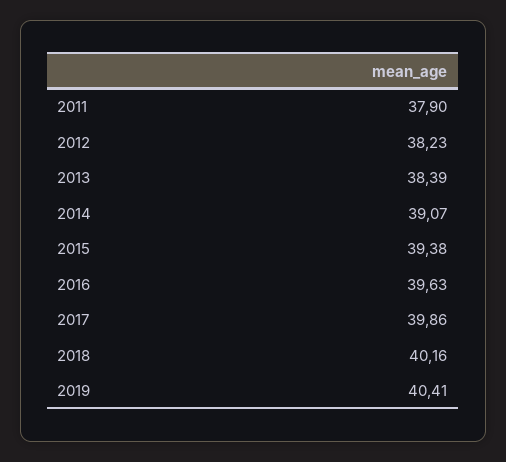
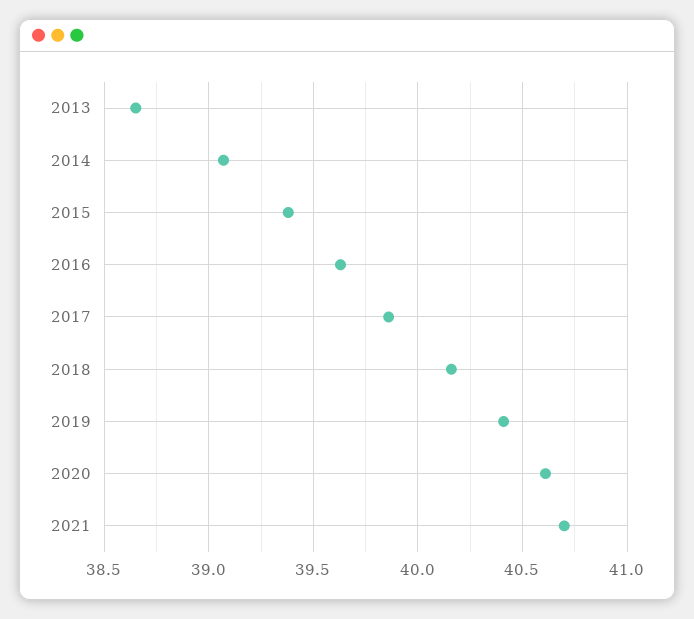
2011: 37.9 -> none
2012: 38.23 -> none
2013: 38.39 -> 38.65
2020: none -> 40.6
2021: none -> 40.7

